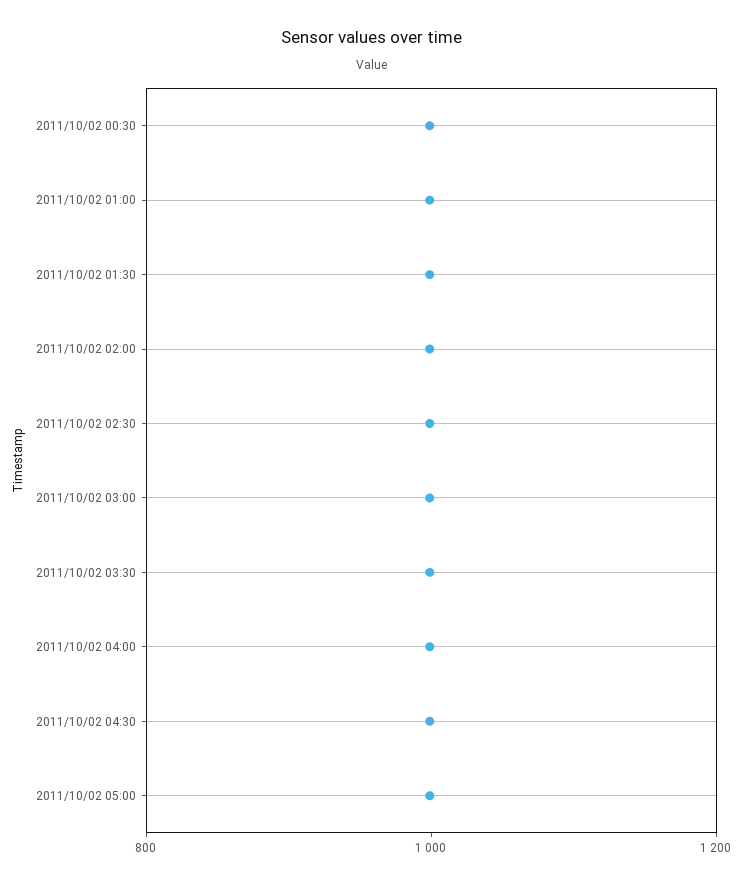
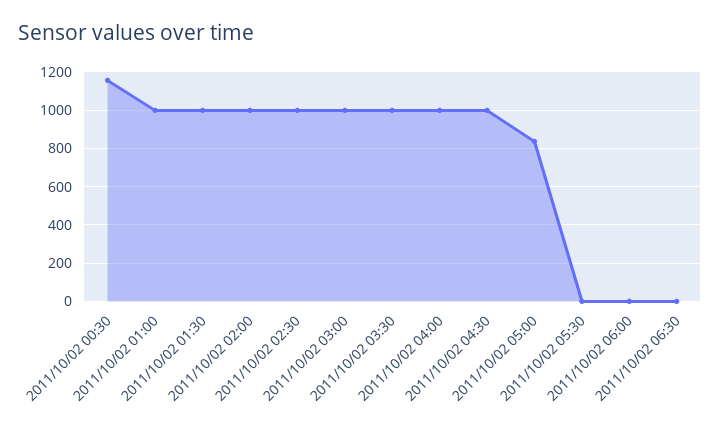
2011/10/02 00:30: 1000 -> 1150
2011/10/02 05:00: 1000 -> 850
2011/10/02 05:30: none -> 0
2011/10/02 06:00: none -> 0
2011/10/02 06:30: none -> 0

